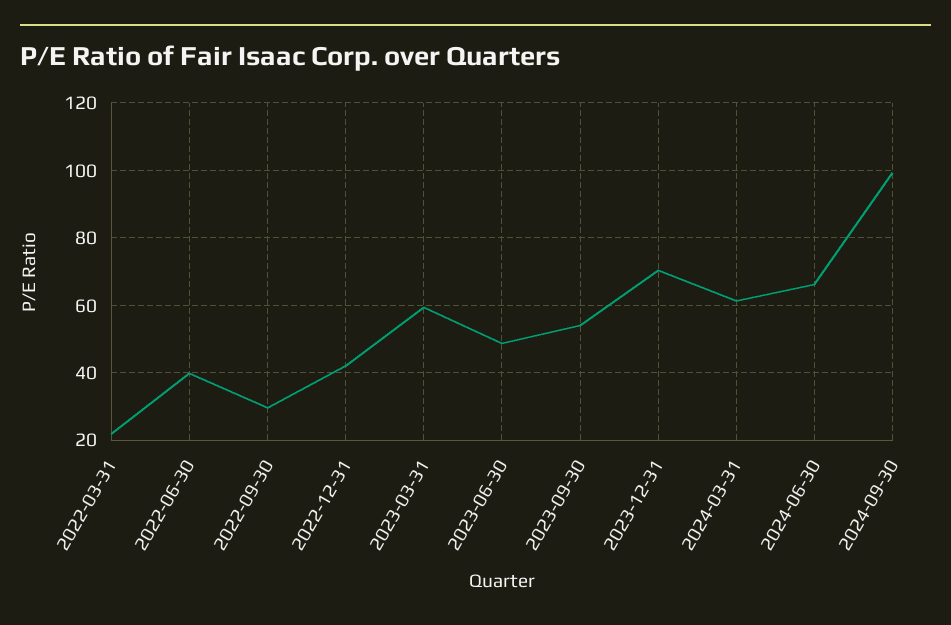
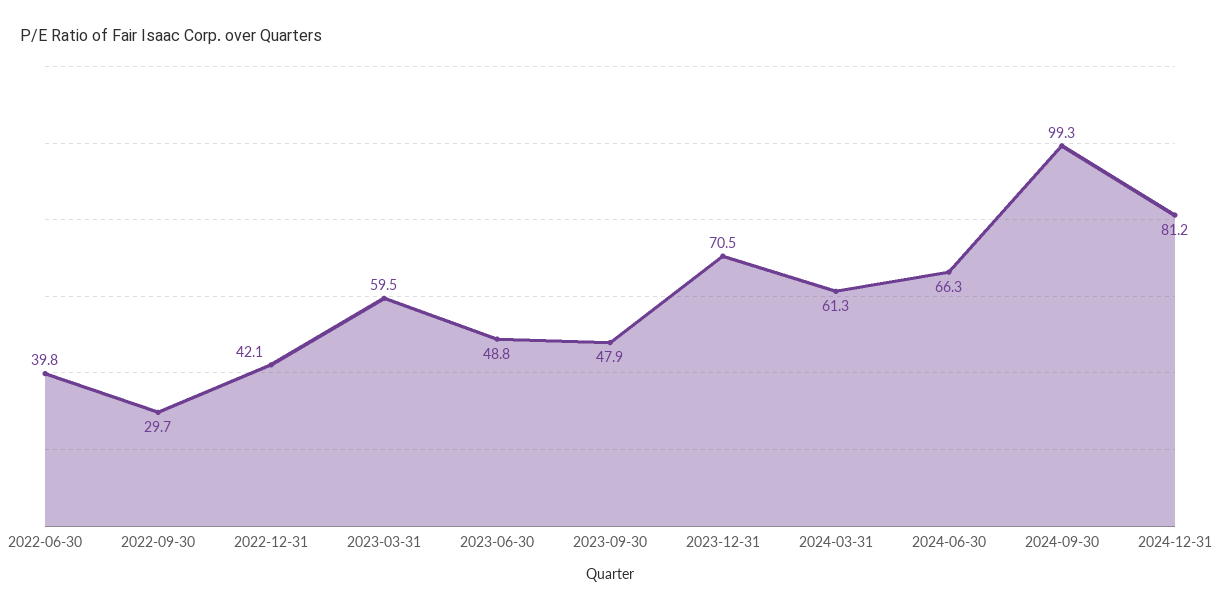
2022-03-31: 22 -> none
2023-09-30: 54 -> 47.9
2024-12-31: none -> 81.2

